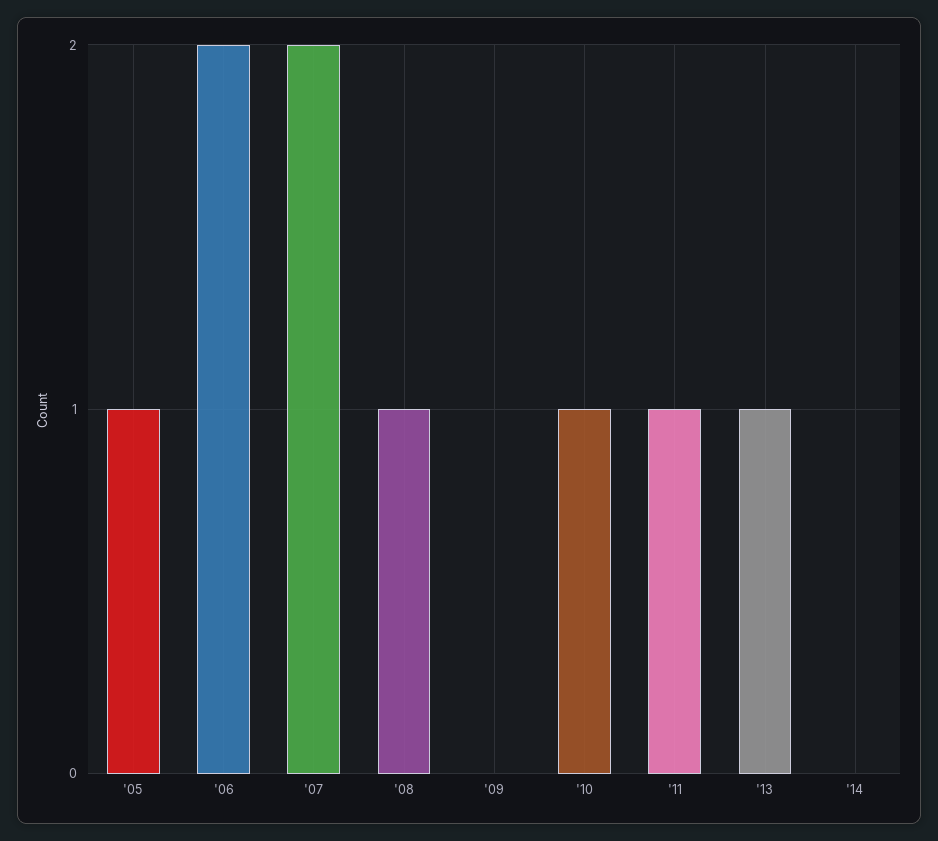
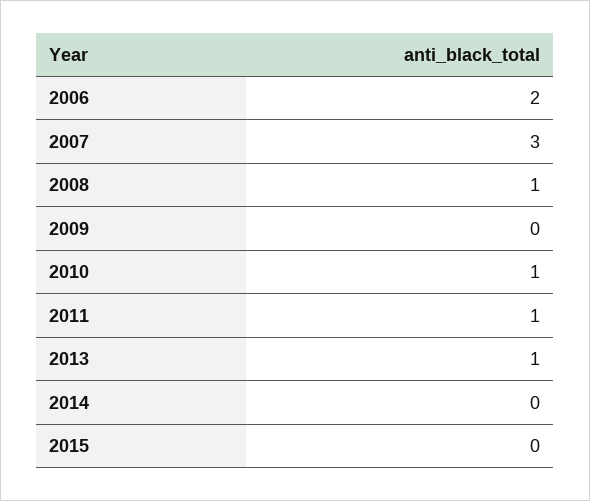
'05: 1 -> none
'07: 2 -> 3
2015: none -> 0

